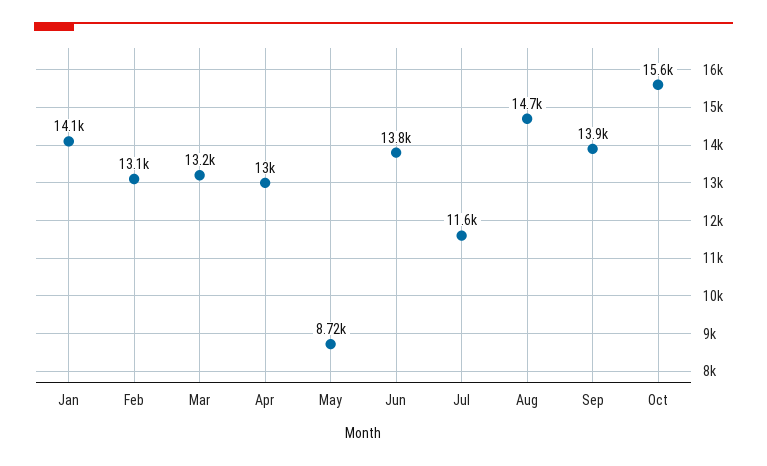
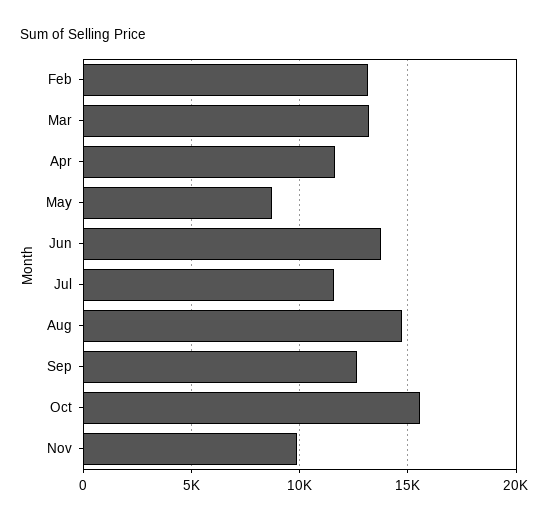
Jan: 14100 -> none
Apr: 13000 -> 11500
Sep: 13900 -> 12500
Nov: none -> 10000

